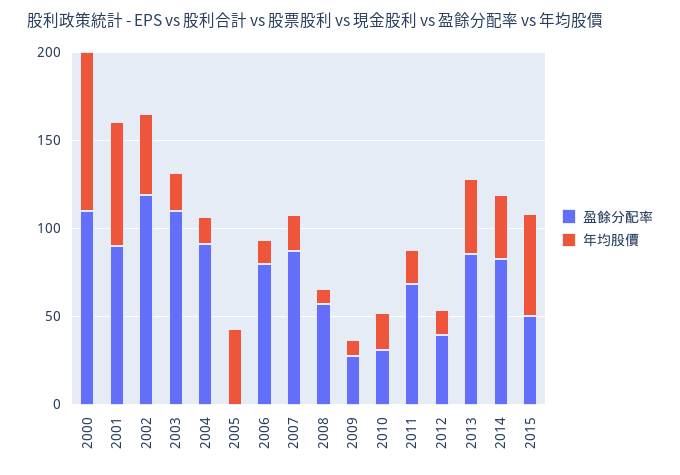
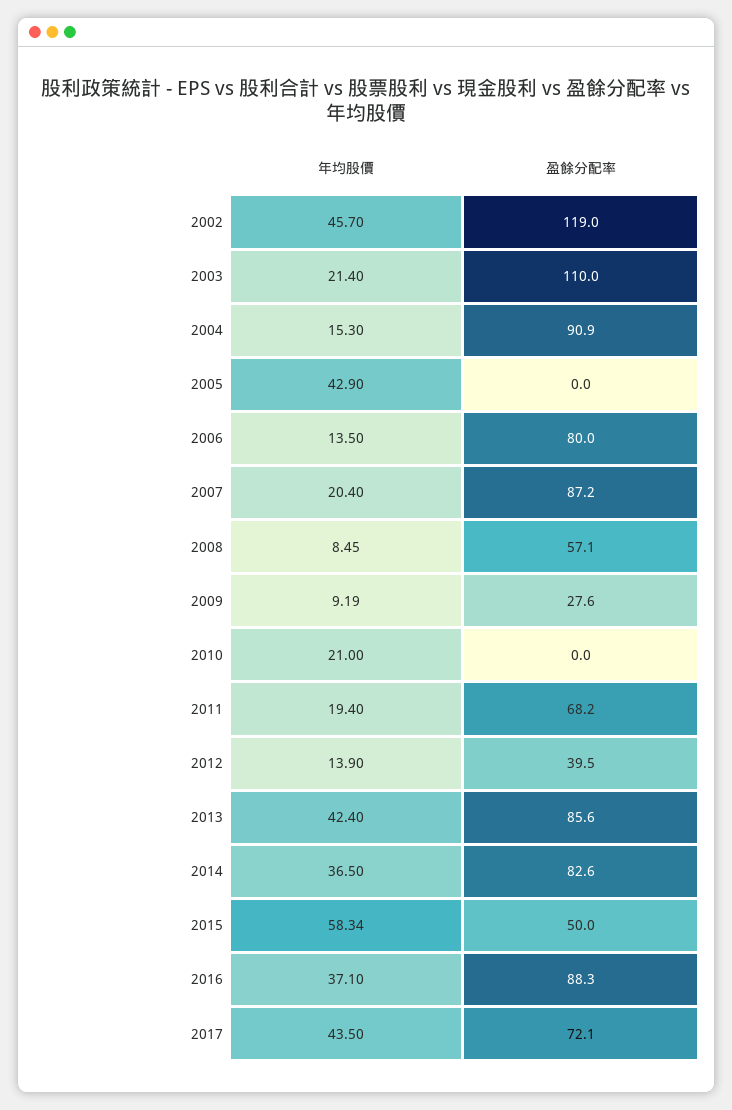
盈餘分配率, 2000: 110 -> none
年均股價, 2000: 90 -> none
盈餘分配率, 2001: 90 -> none
年均股價, 2001: 70 -> none
盈餘分配率, 2010: 30 -> 0
年均股價, 2016: none -> 37.1
盈餘分配率, 2016: none -> 88.3
年均股價, 2017: none -> 43.5
盈餘分配率, 2017: none -> 72.1

